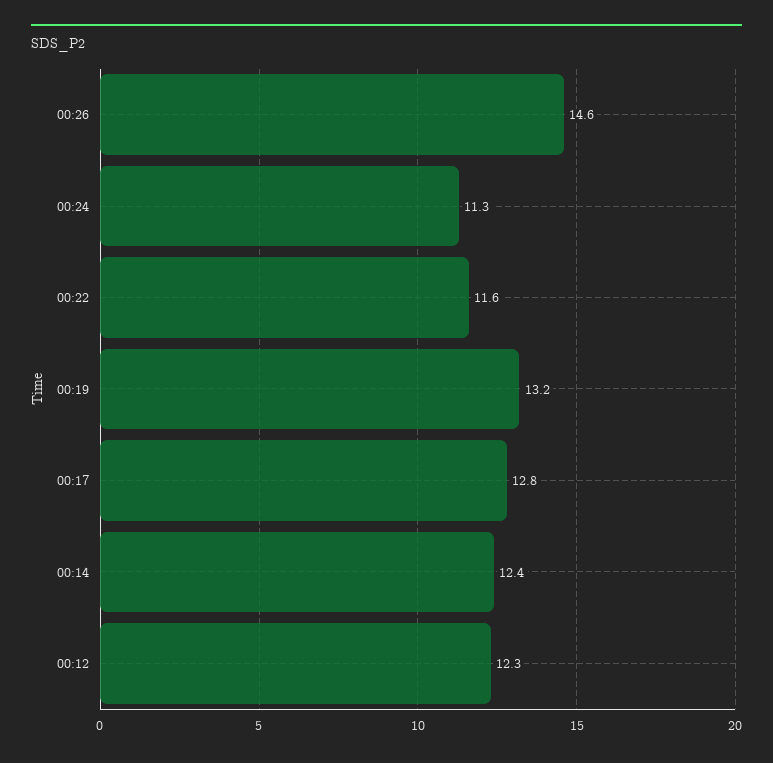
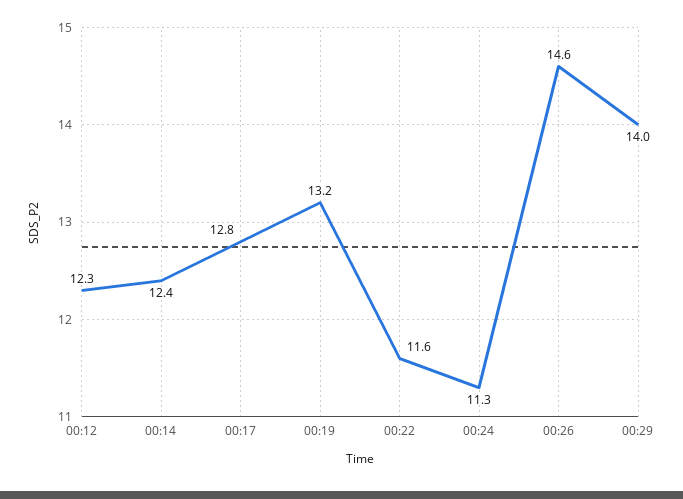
00:29: none -> 14

